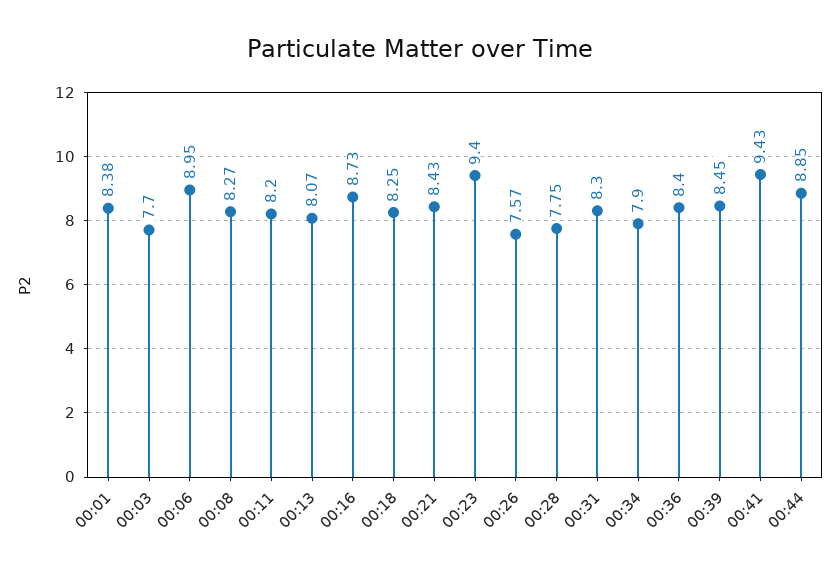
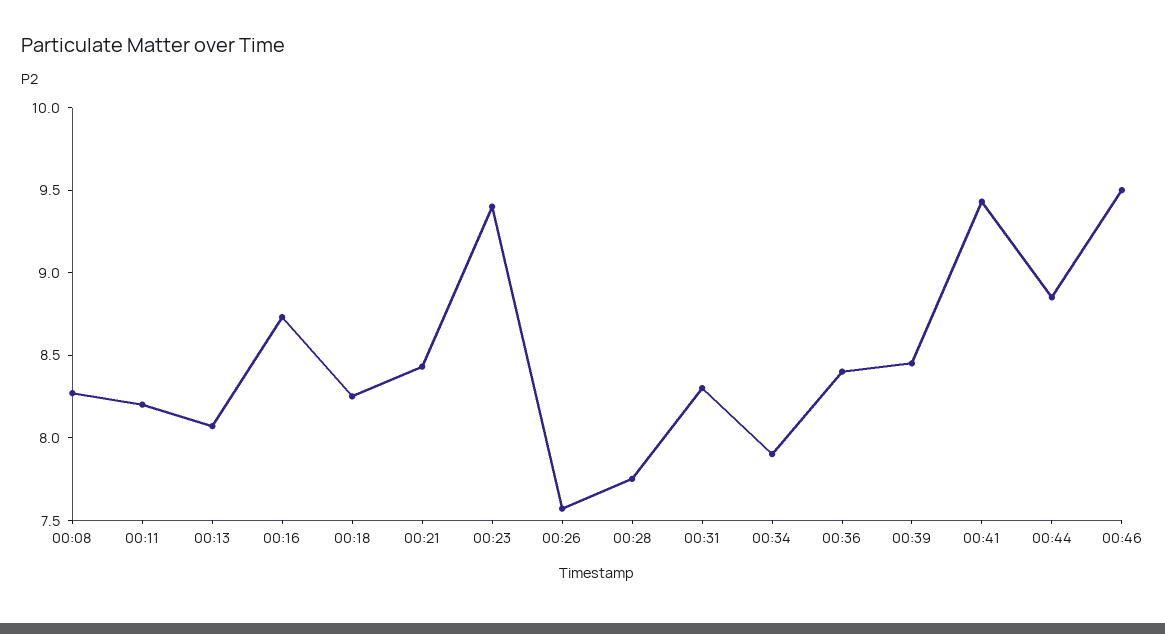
00:01: 8.38 -> none
00:03: 7.7 -> none
00:06: 8.95 -> none
00:46: none -> 9.5

